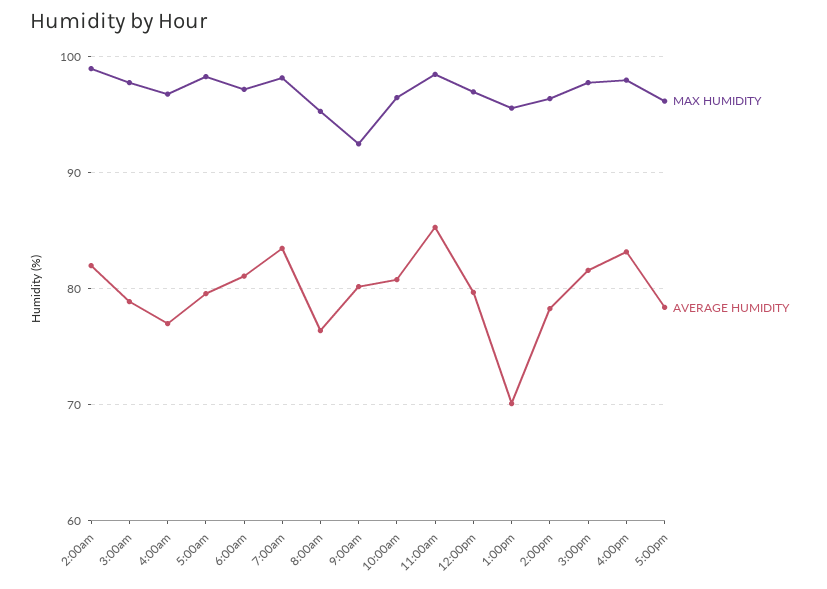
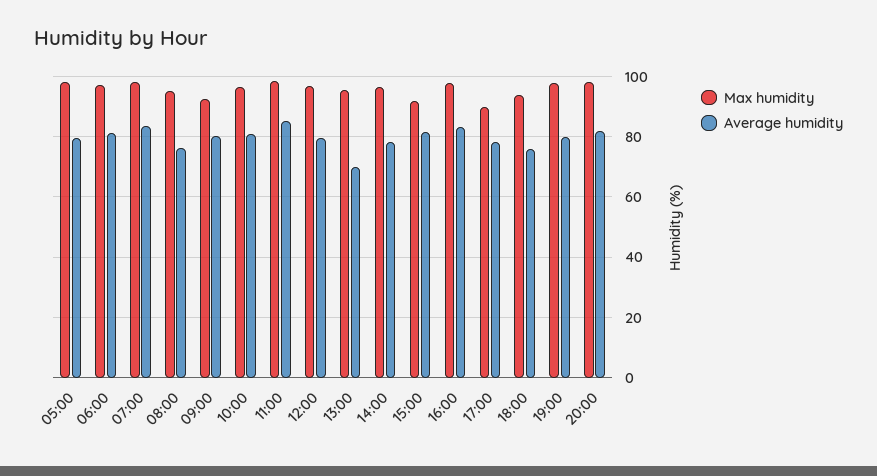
MAX HUMIDITY, 2:00am: 99 -> none
AVERAGE HUMIDITY, 2:00am: 82 -> none
MAX HUMIDITY, 3:00am: 98 -> none
AVERAGE HUMIDITY, 3:00am: 79 -> none
MAX HUMIDITY, 4:00am: 97 -> none
AVERAGE HUMIDITY, 4:00am: 77 -> none
MAX HUMIDITY, 3:00pm: 98 -> 92
MAX HUMIDITY, 5:00pm: 96 -> 90
MAX HUMIDITY, 18:00: none -> 94
AVERAGE HUMIDITY, 18:00: none -> 76
MAX HUMIDITY, 19:00: none -> 98
AVERAGE HUMIDITY, 19:00: none -> 80
MAX HUMIDITY, 20:00: none -> 98
AVERAGE HUMIDITY, 20:00: none -> 82

